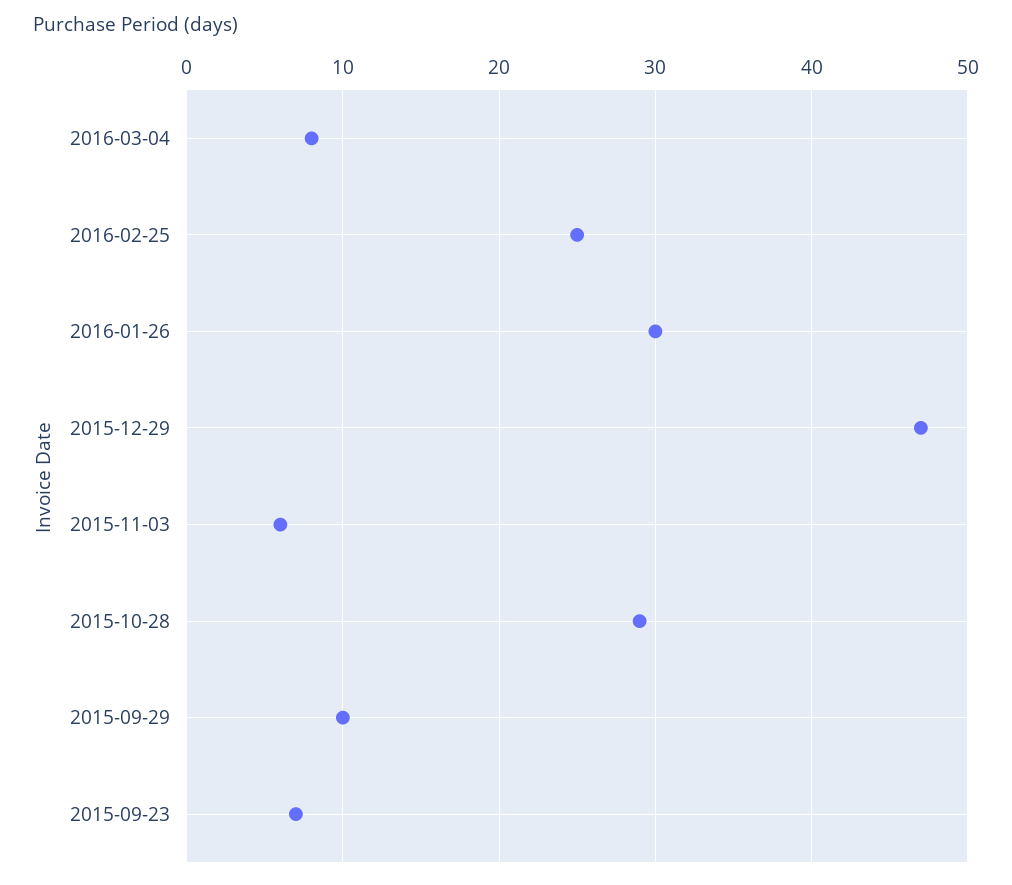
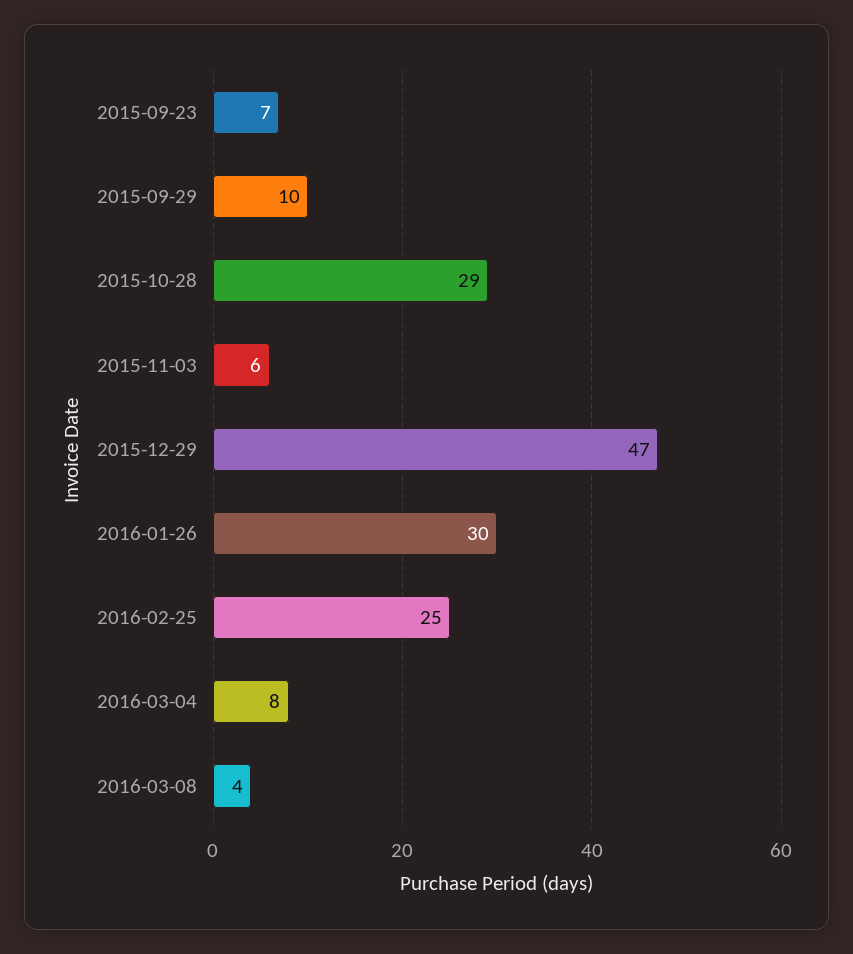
2016-03-08: none -> 4

